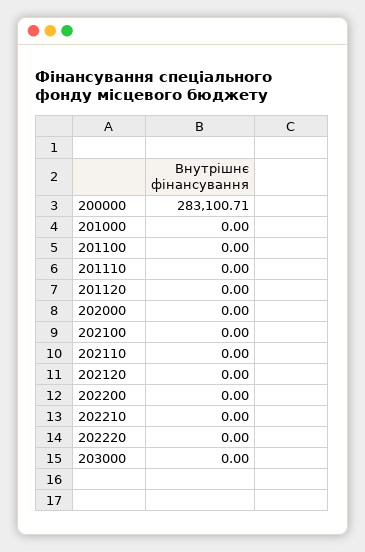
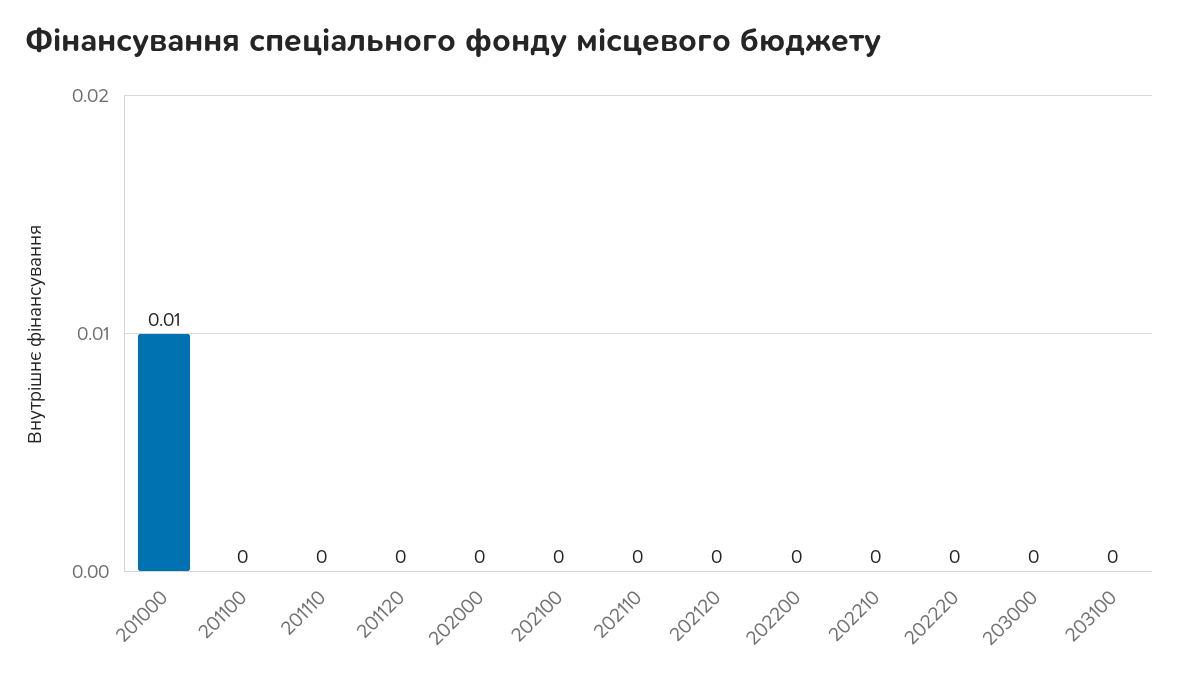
200000: 283100.71 -> none
201000: 0 -> 0.01
203100: none -> 0

